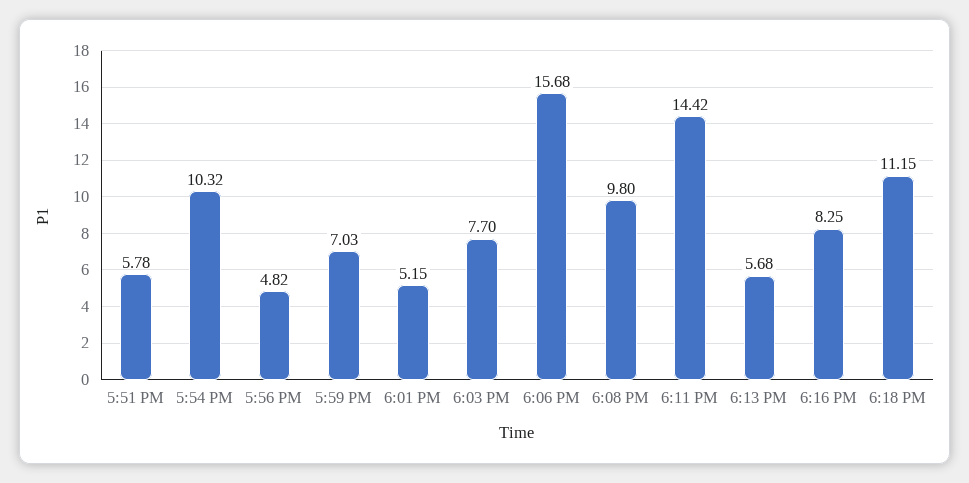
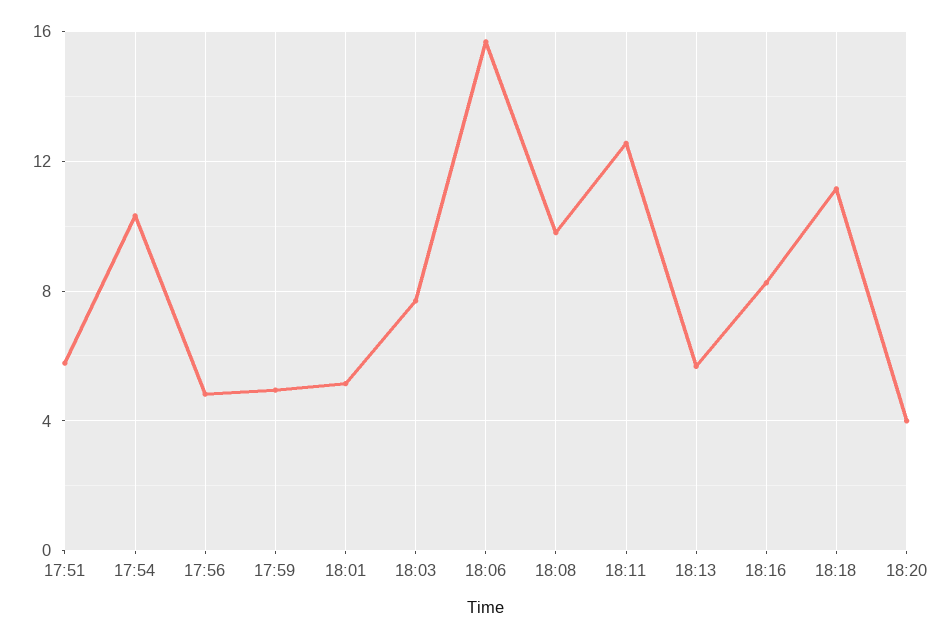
5:59 PM: 7.03 -> 5
6:11 PM: 14.42 -> 12.5
18:20: none -> 4

